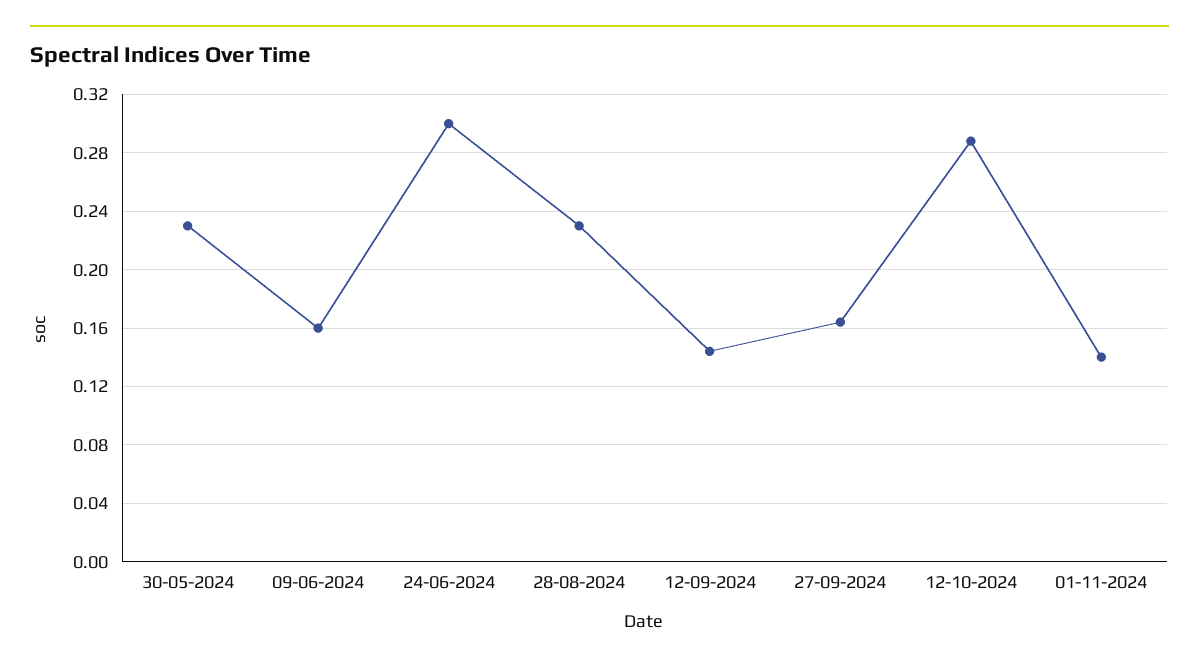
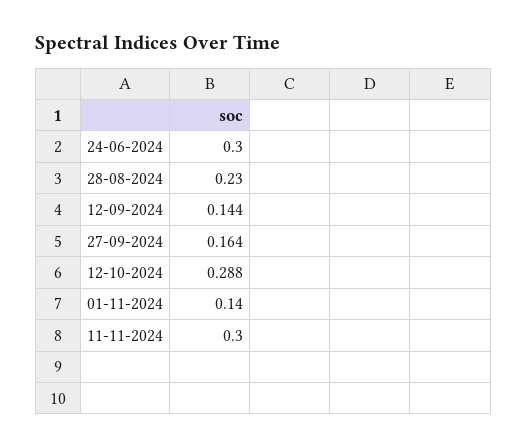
30-05-2024: 0.23 -> none
09-06-2024: 0.16 -> none
11-11-2024: none -> 0.3

